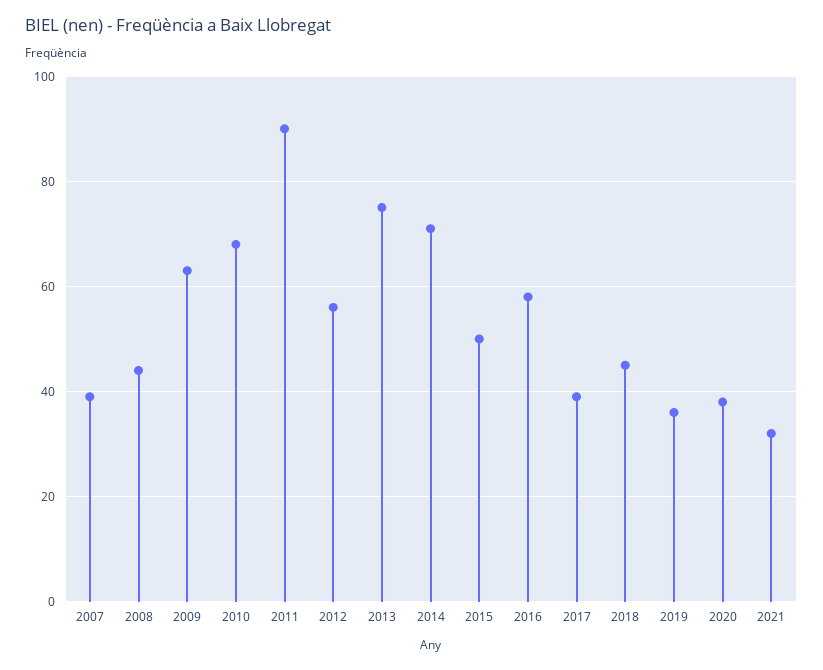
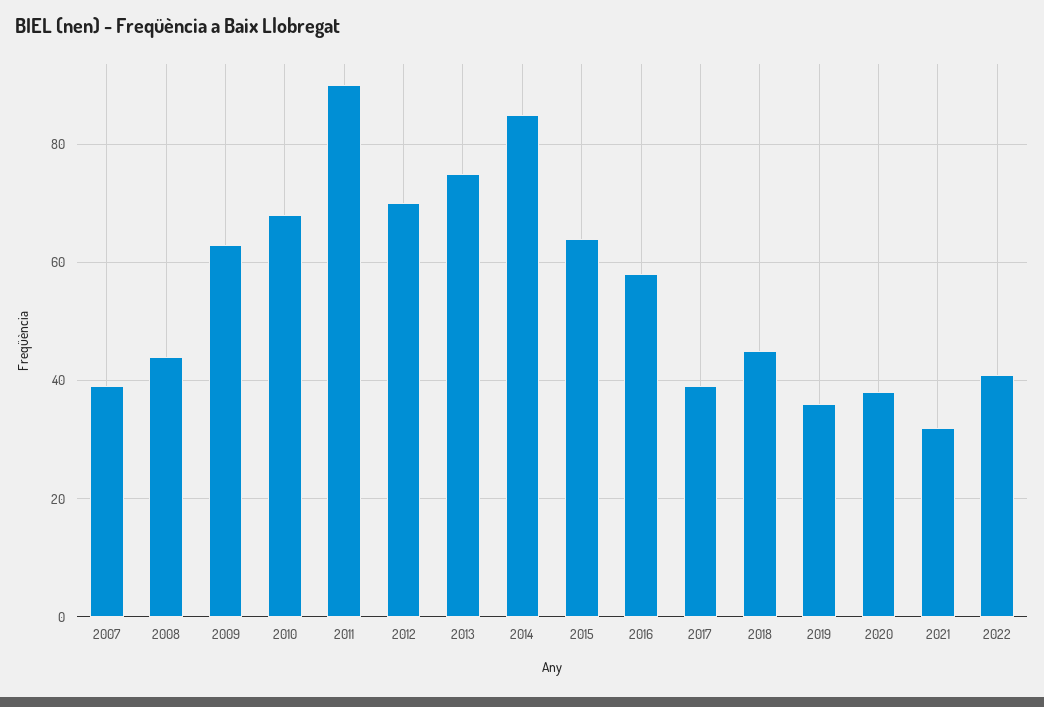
2012: 55 -> 70
2014: 70 -> 85
2015: 50 -> 65
2022: none -> 40

